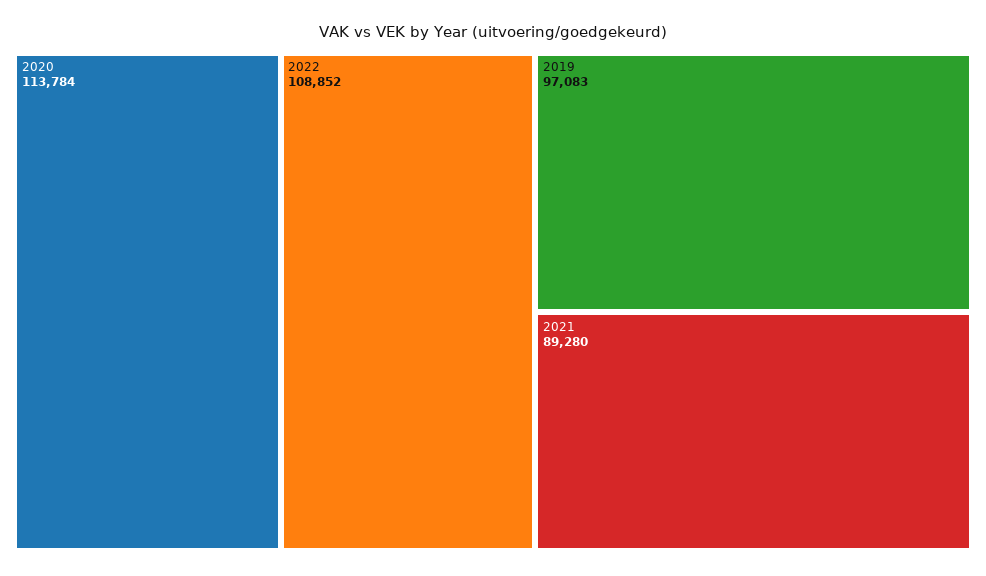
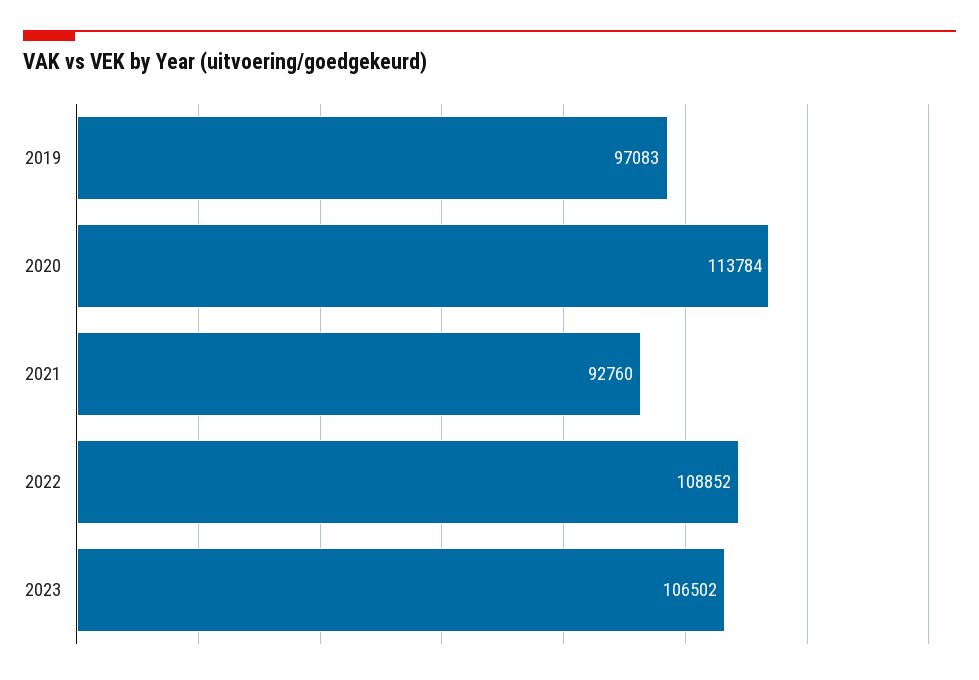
2021: 89280 -> 92760
2023: none -> 106502

